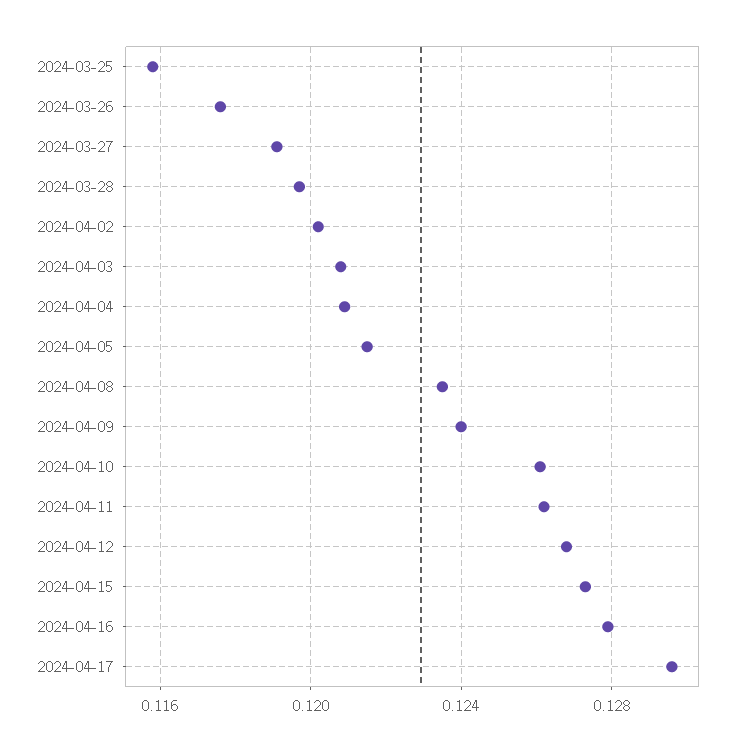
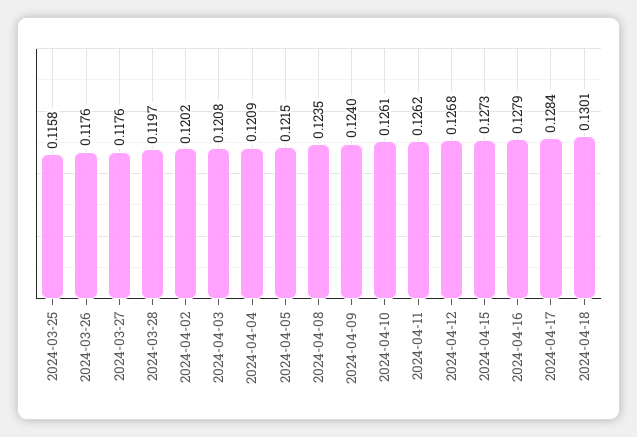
2024-03-27: 0.119 -> 0.1176
2024-04-17: 0.1295 -> 0.1284
2024-04-18: none -> 0.1301

